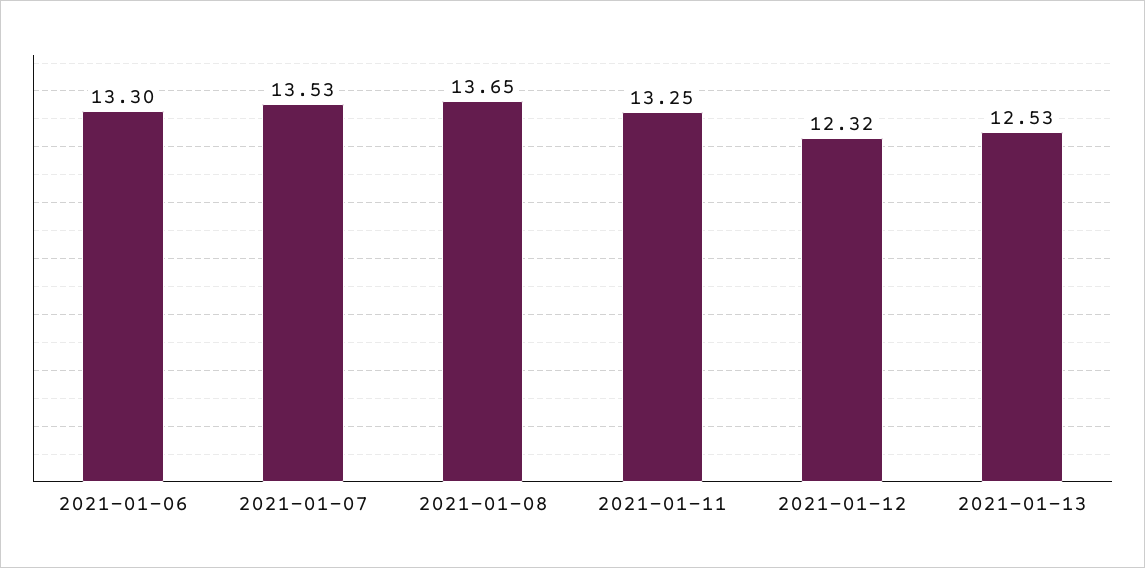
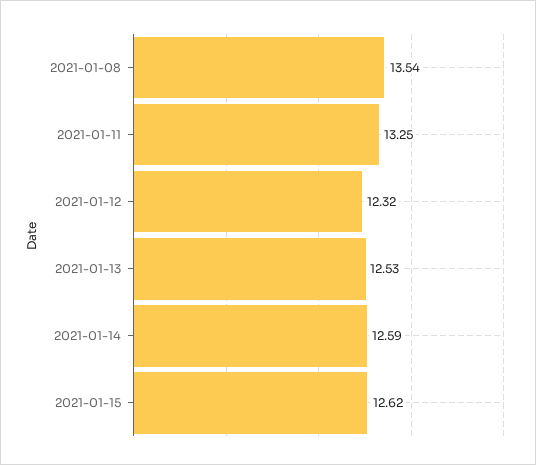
2021-01-06: 13.3 -> none
2021-01-07: 13.53 -> none
2021-01-08: 13.65 -> 13.54
2021-01-14: none -> 12.59
2021-01-15: none -> 12.62

